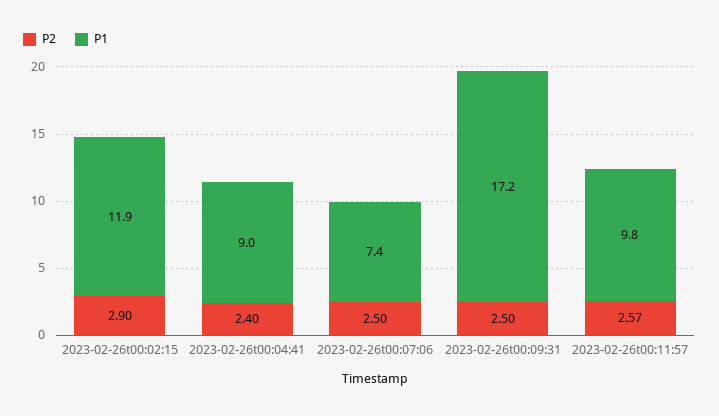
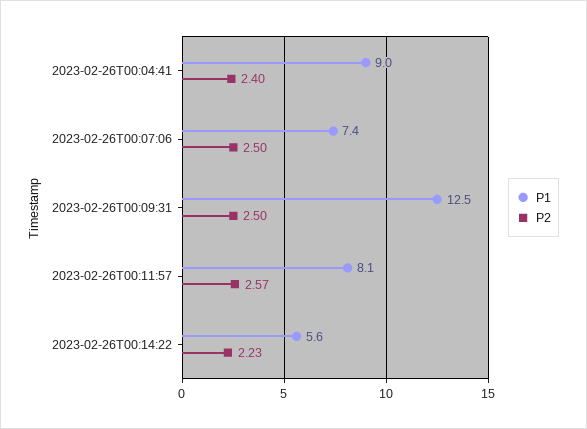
P2, 2023-02-26t00:02:15: 2.9 -> none
P1, 2023-02-26t00:02:15: 11.9 -> none
P1, 2023-02-26t00:09:31: 17.2 -> 12.5
P1, 2023-02-26t00:11:57: 9.8 -> 8.1
P1, 2023-02-26T00:14:22: none -> 5.6
P2, 2023-02-26T00:14:22: none -> 2.23

